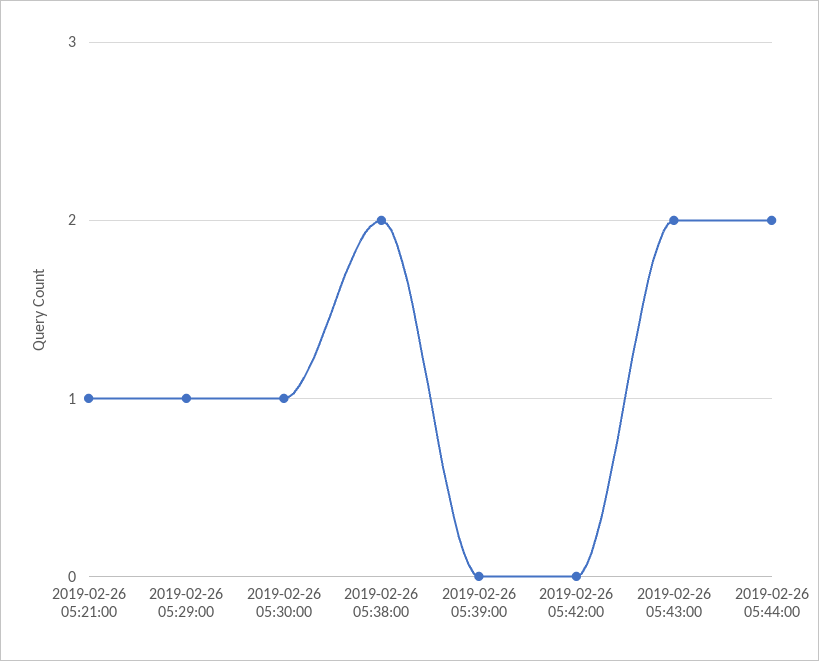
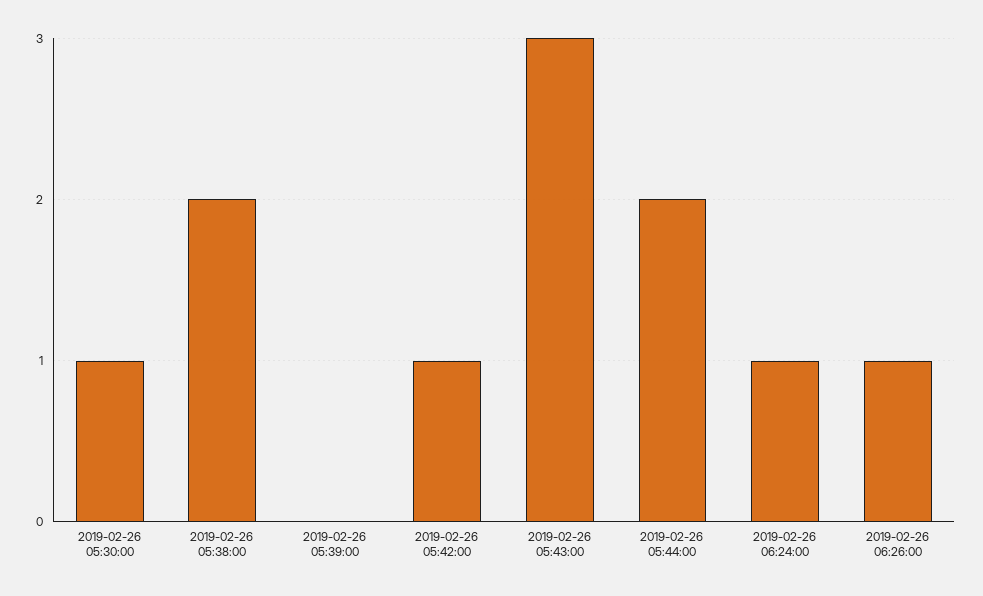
2019-02-26 05:21:00: 1 -> none
2019-02-26 05:29:00: 1 -> none
2019-02-26 05:42:00: 0 -> 1
2019-02-26 05:43:00: 2 -> 3
2019-02-26 06:24:00: none -> 1
2019-02-26 06:26:00: none -> 1

